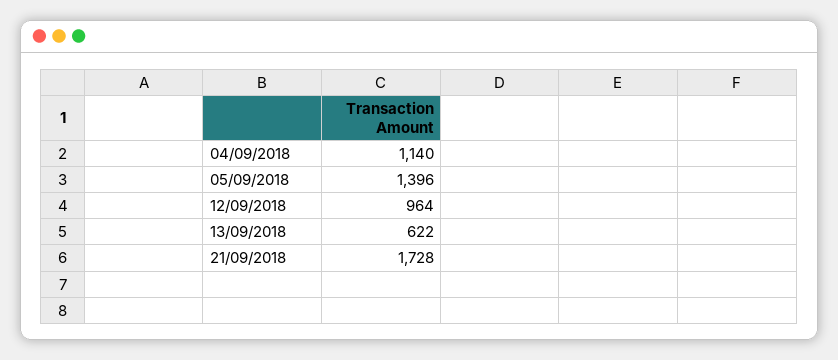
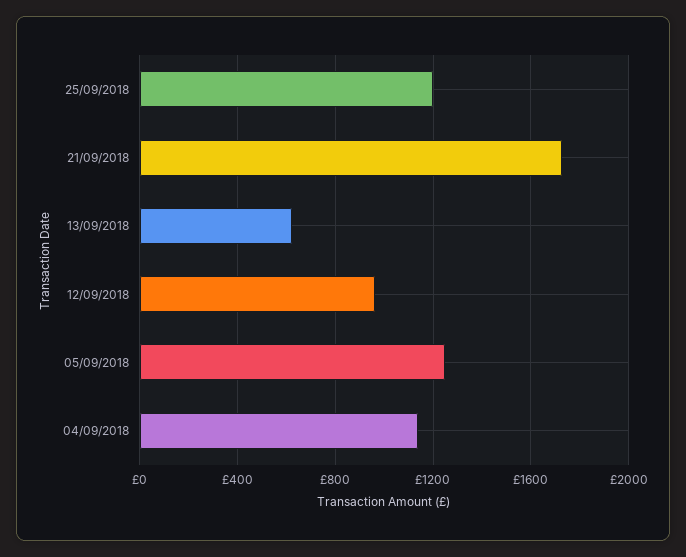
05/09/2018: 1396 -> 1250
25/09/2018: none -> 1200

